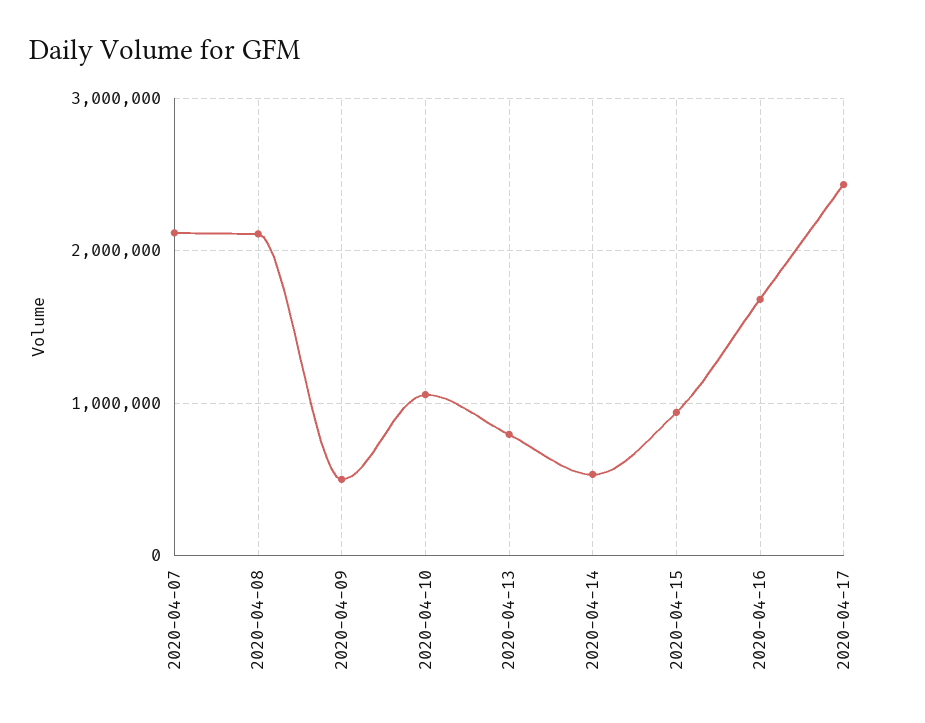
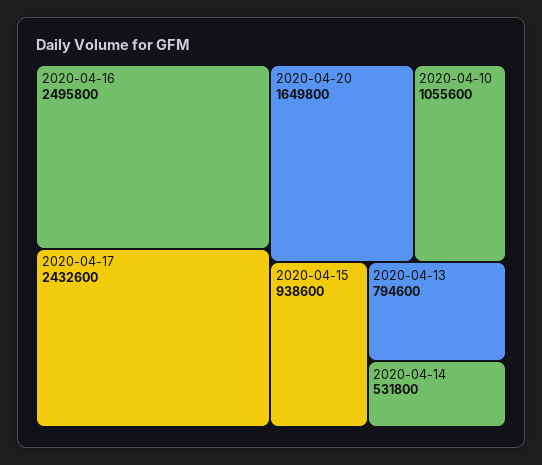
2020-04-07: 2100000 -> none
2020-04-08: 2100000 -> none
2020-04-09: 500000 -> none
2020-04-16: 1700000 -> 2495800
2020-04-20: none -> 1649800

